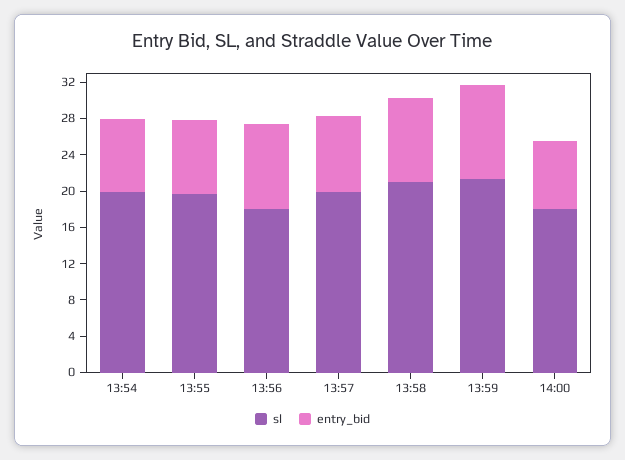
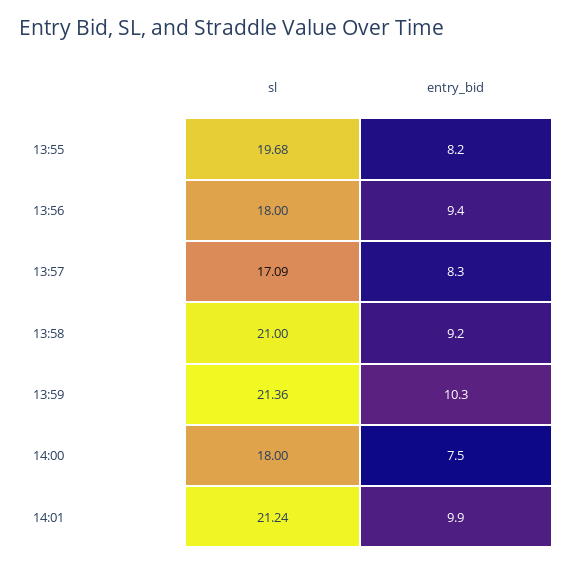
sl, 13:54: 20 -> none
entry_bid, 13:54: 8 -> none
sl, 13:57: 20 -> 17.09
sl, 14:01: none -> 21.24
entry_bid, 14:01: none -> 9.9

